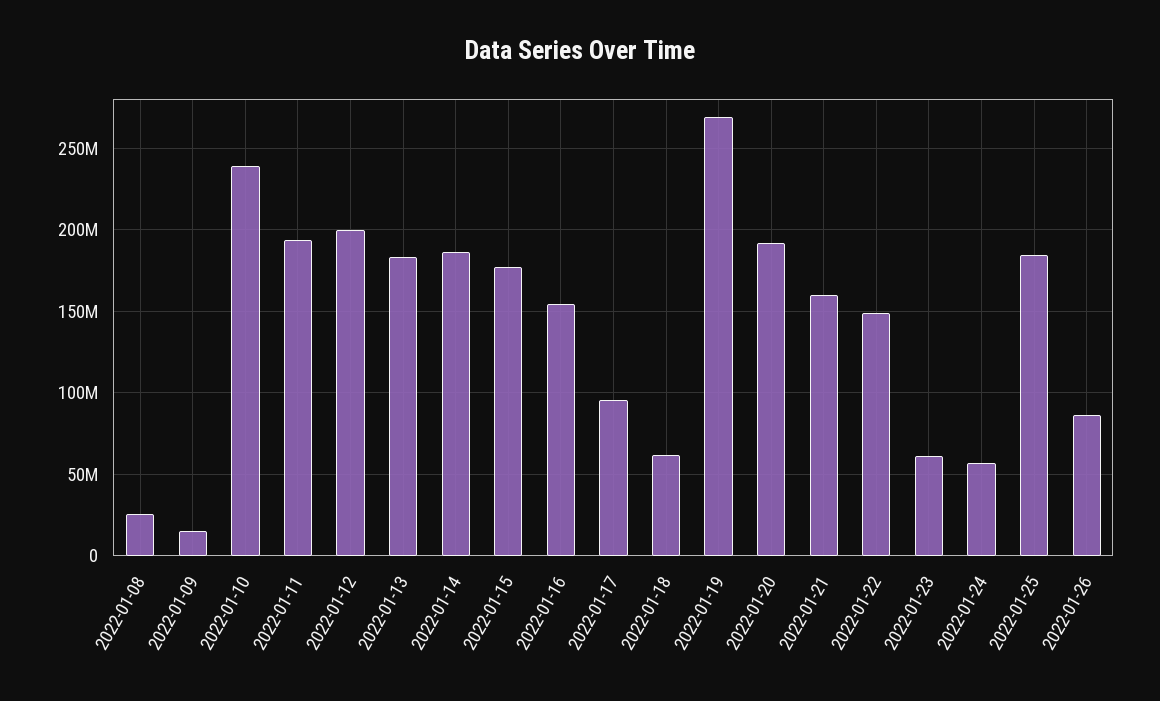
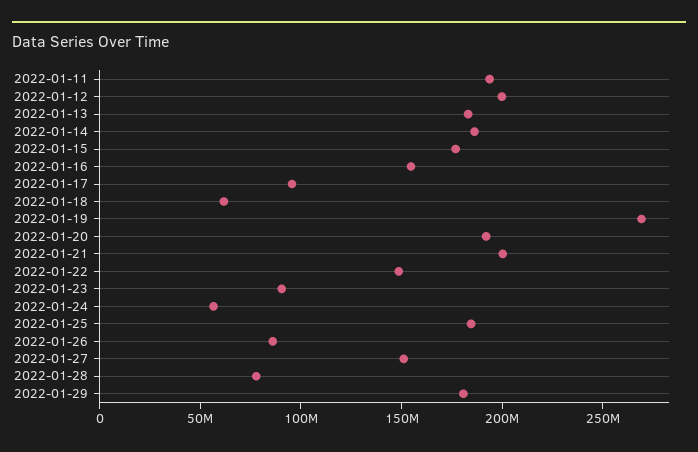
2022-01-08: 25000000 -> none
2022-01-09: 15000000 -> none
2022-01-10: 240000000 -> none
2022-01-21: 160000000 -> 200000000
2022-01-23: 60000000 -> 90000000
2022-01-27: none -> 150000000
2022-01-28: none -> 80000000
2022-01-29: none -> 180000000

